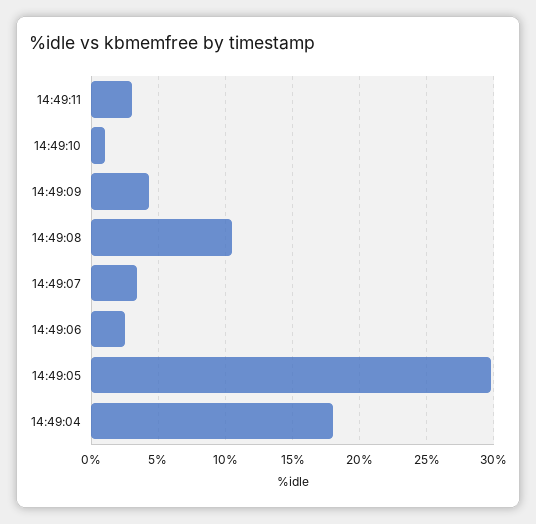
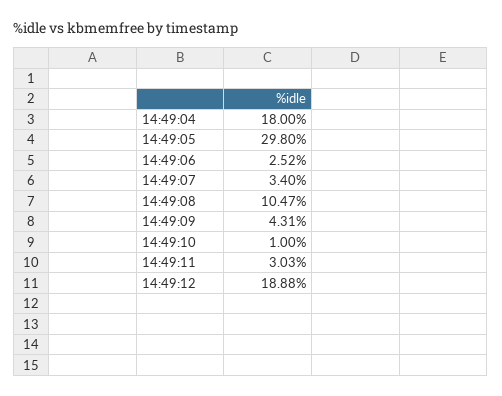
14:49:12: none -> 18.88

